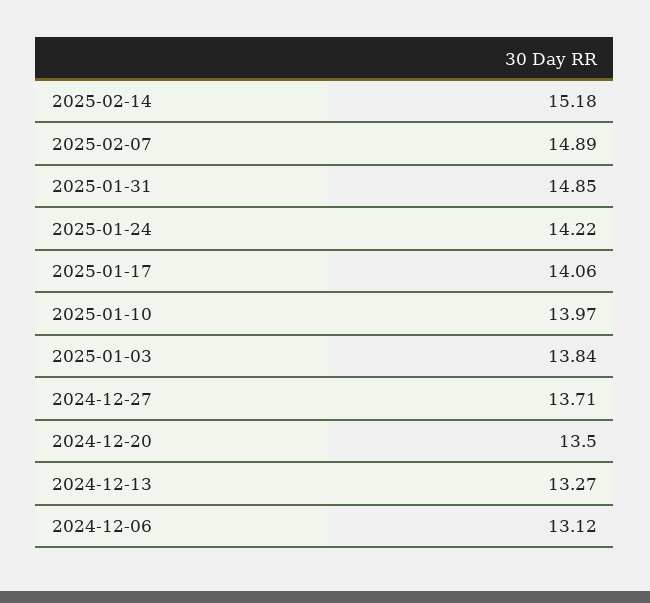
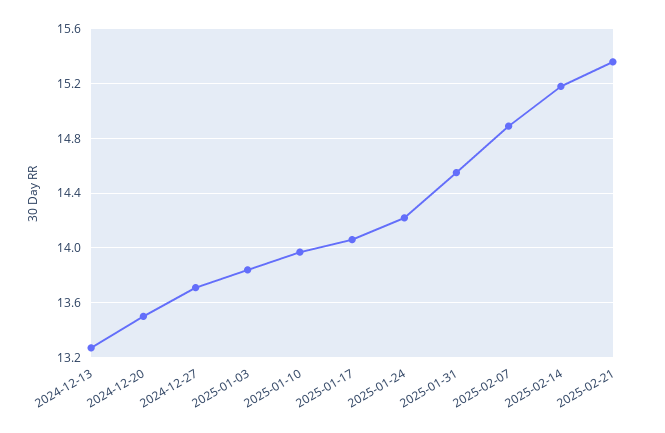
2025-01-31: 14.85 -> 14.55
2024-12-06: 13.12 -> none
2025-02-21: none -> 15.35

